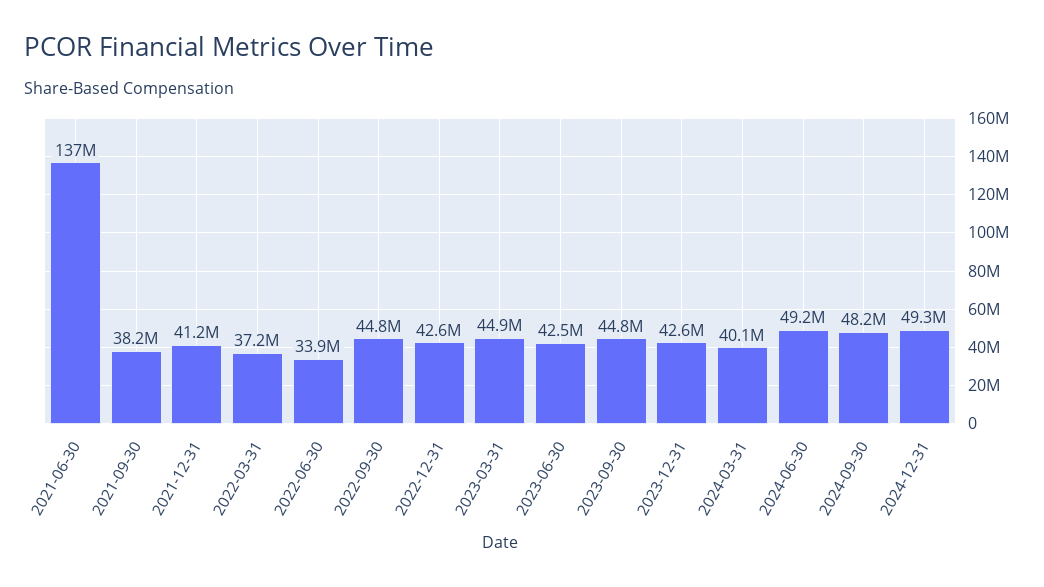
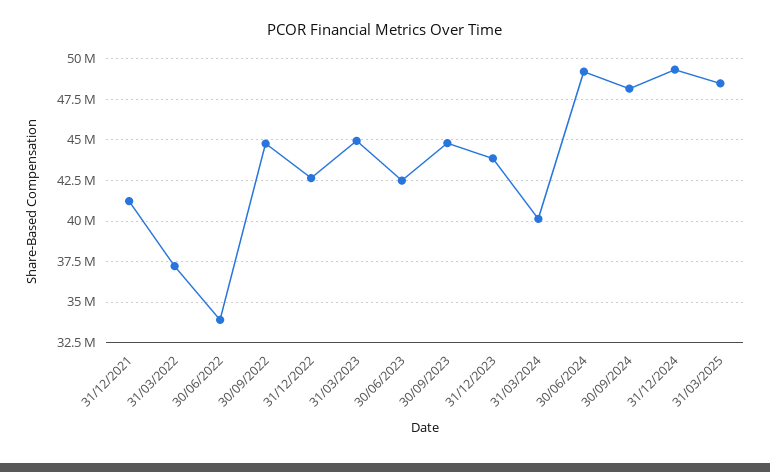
2021-06-30: 137000000 -> none
2021-09-30: 38200000 -> none
2023-12-31: 42600000 -> 44000000
31/03/2025: none -> 48500000

